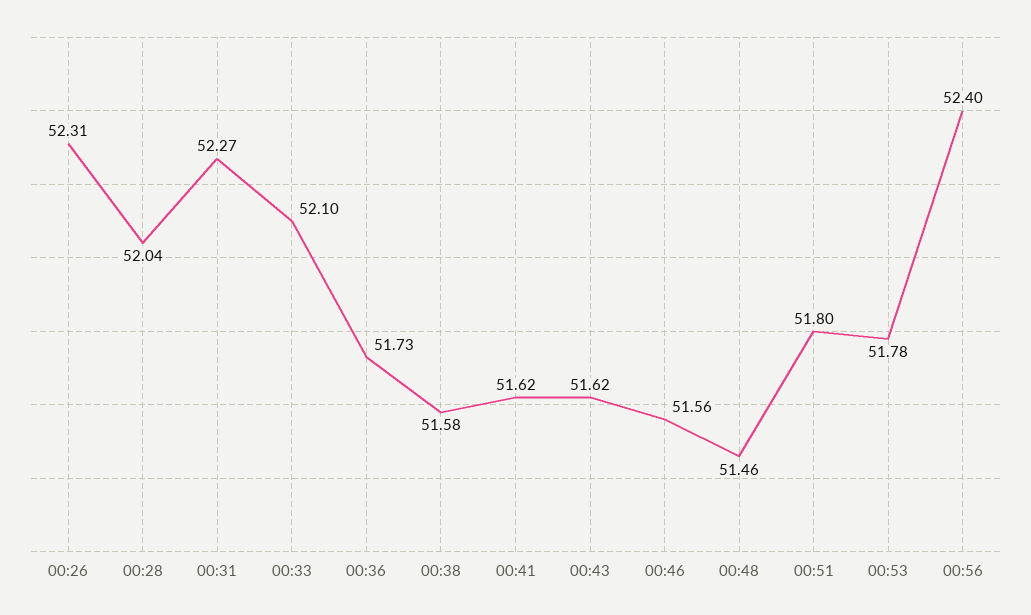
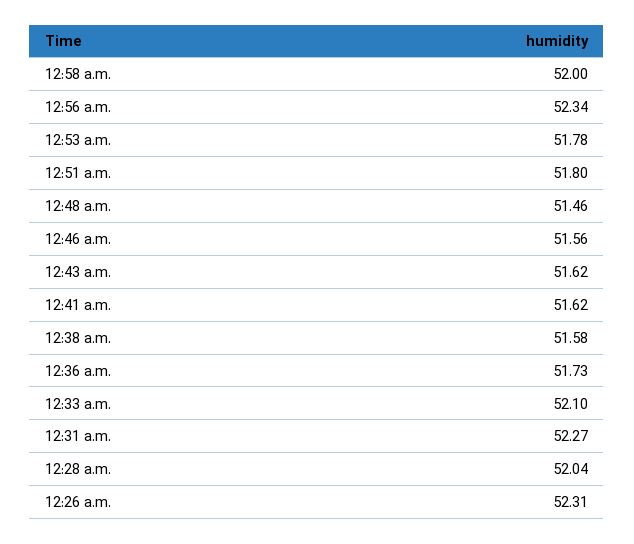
00:56: 52.4 -> 52.34
12:58 a.m.: none -> 52

